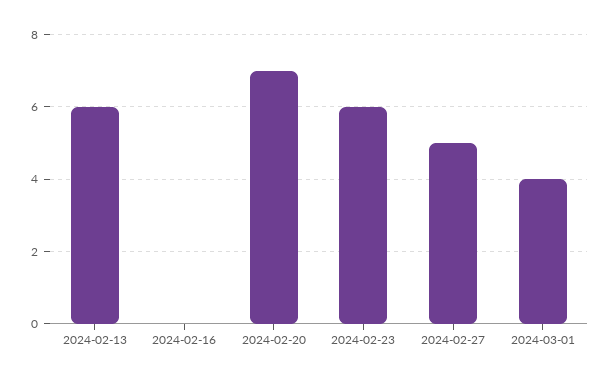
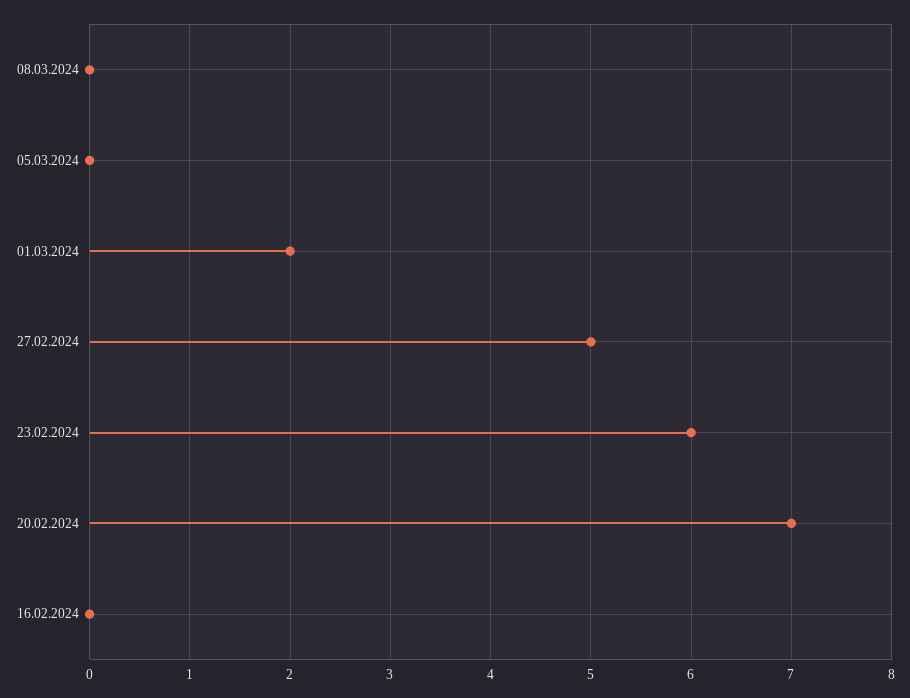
2024-02-13: 6 -> none
2024-03-01: 4 -> 2
08.03.2024: none -> 0
05.03.2024: none -> 0

